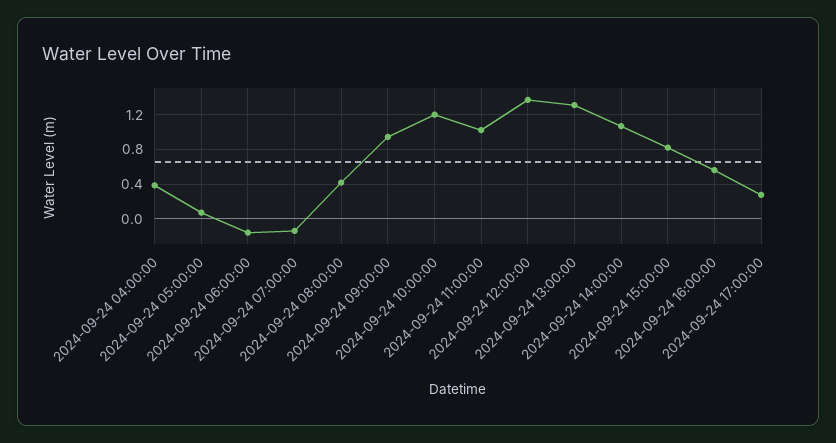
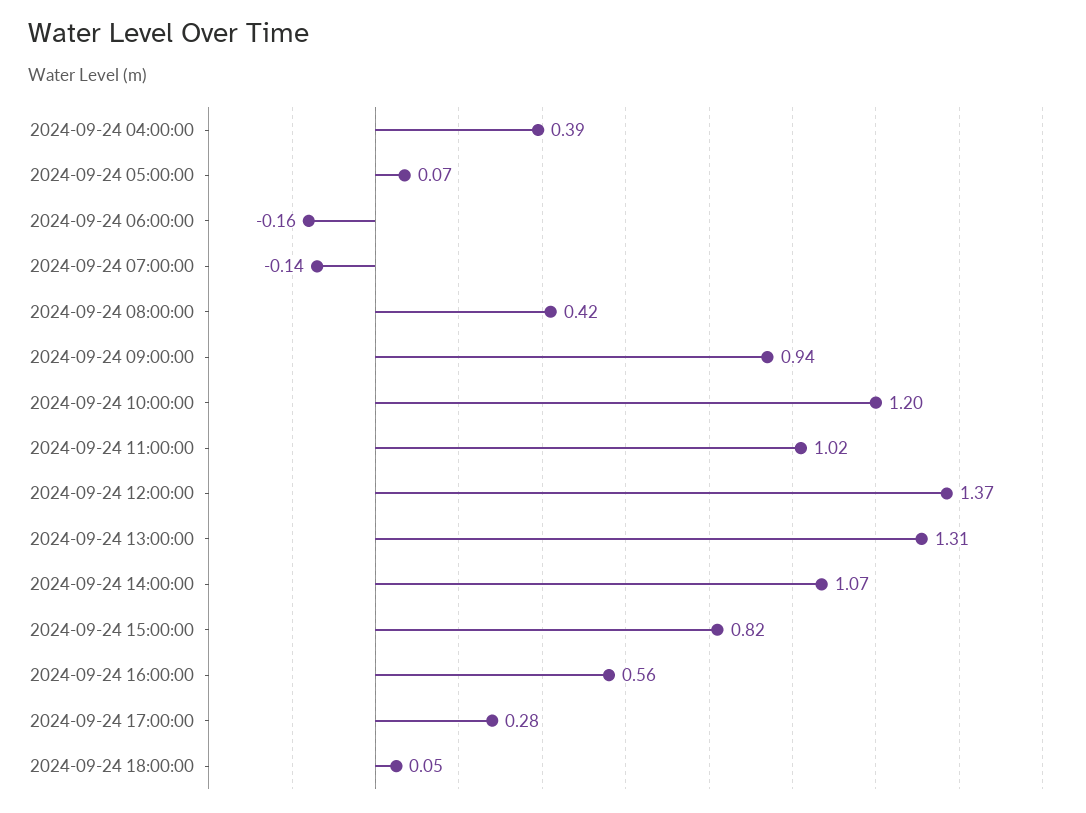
2024-09-24 18:00:00: none -> 0.05

